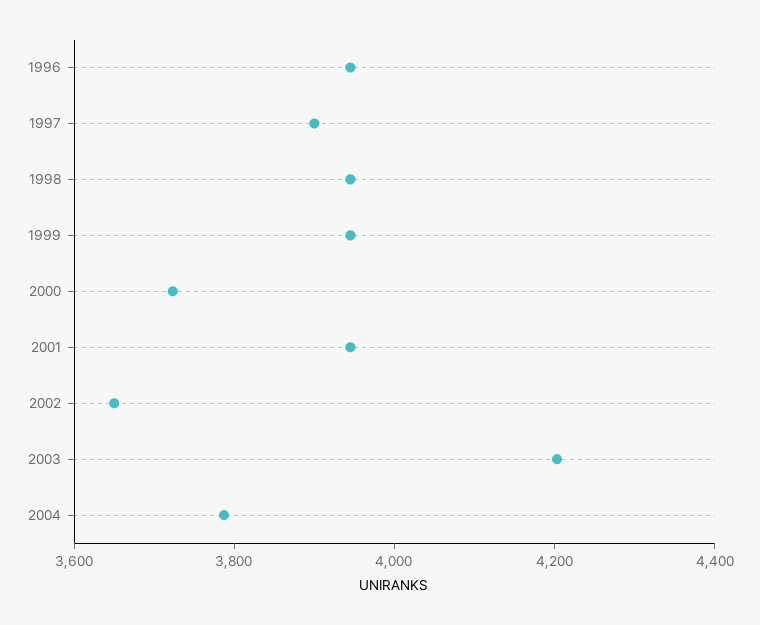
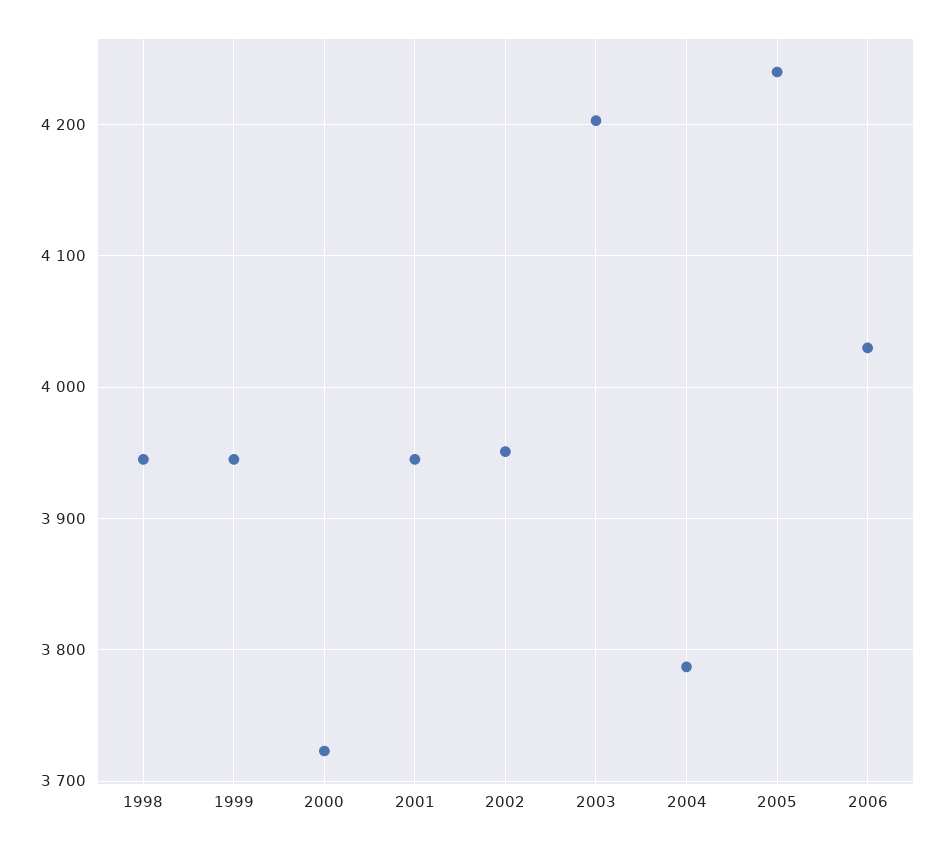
1996: 3950 -> none
1997: 3900 -> none
2002: 3650 -> 3950
2005: none -> 4240
2006: none -> 4030

